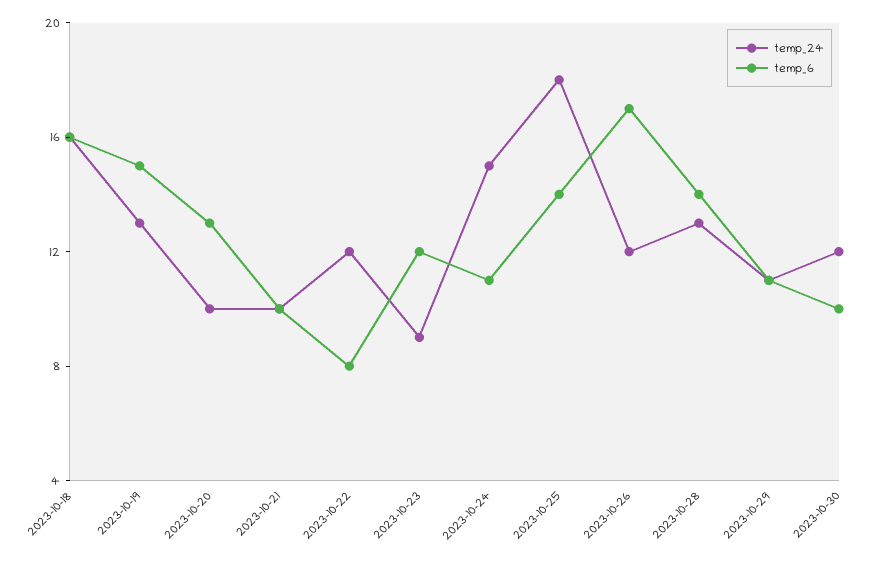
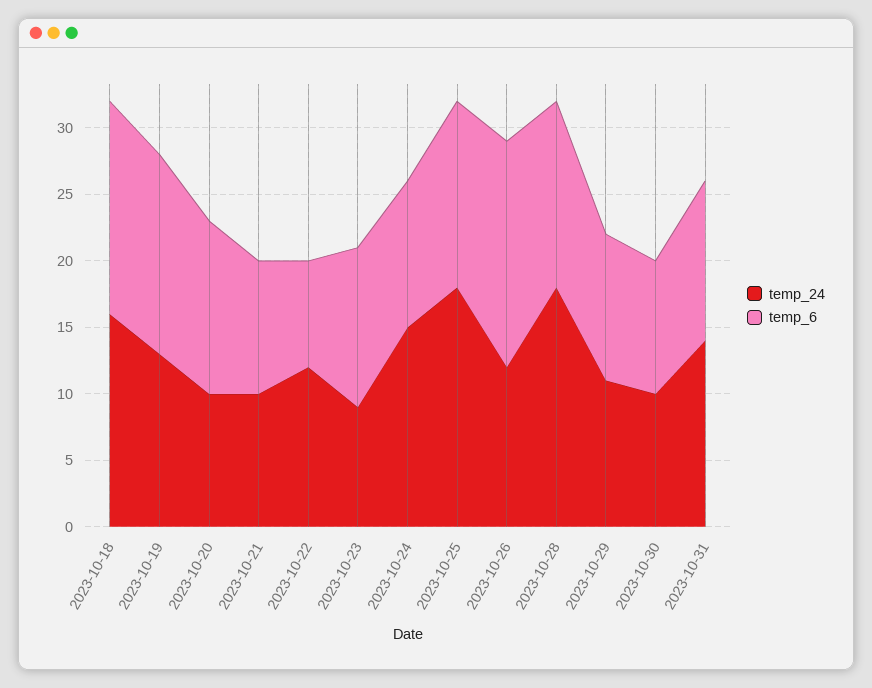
temp_24, 2023-10-28: 13 -> 18
temp_24, 2023-10-30: 12 -> 10
temp_24, 2023-10-31: none -> 14
temp_6, 2023-10-31: none -> 12

